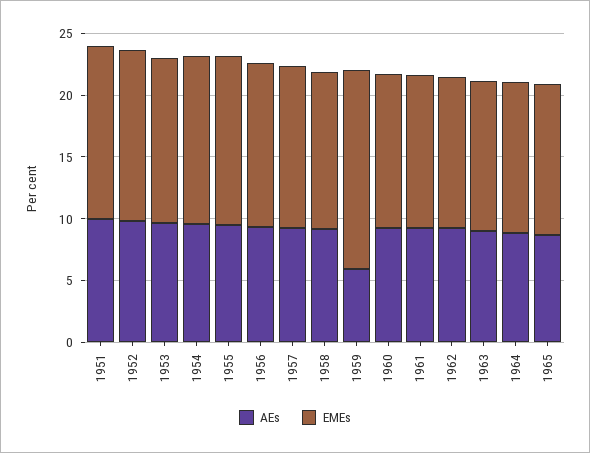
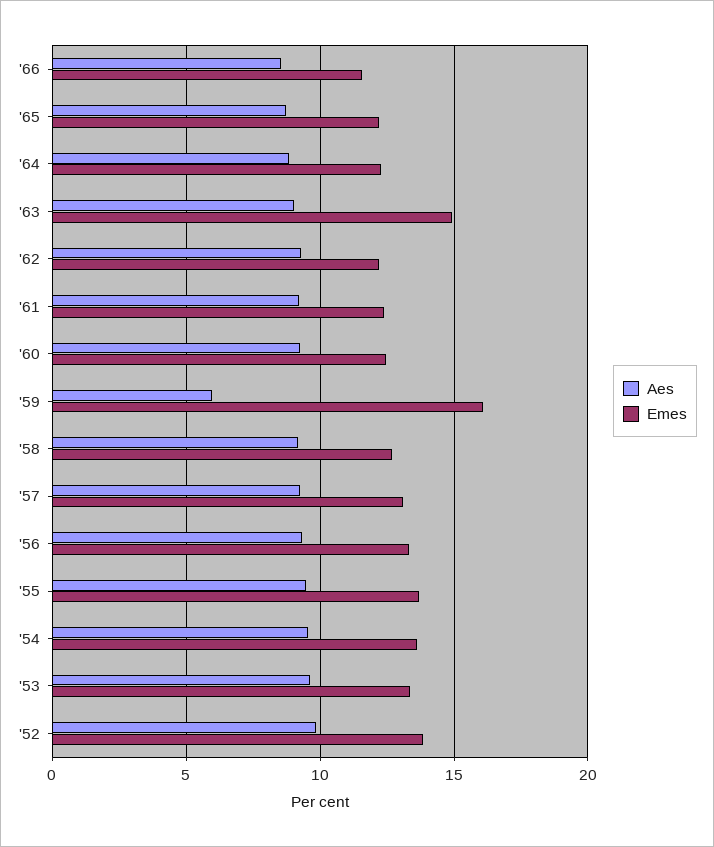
AEs, 1951: 10 -> none
EMEs, 1951: 14 -> none
EMEs, 1963: 12 -> 15
AEs, '66: none -> 8.5
EMEs, '66: none -> 11.5

